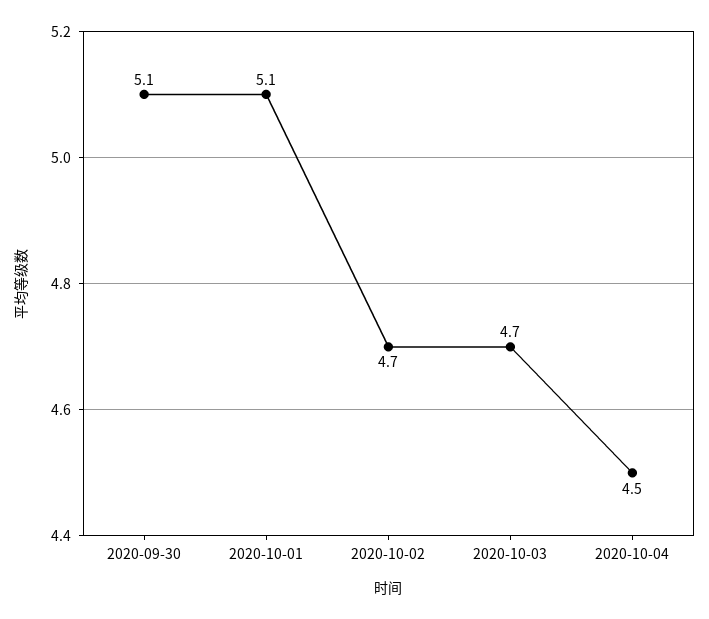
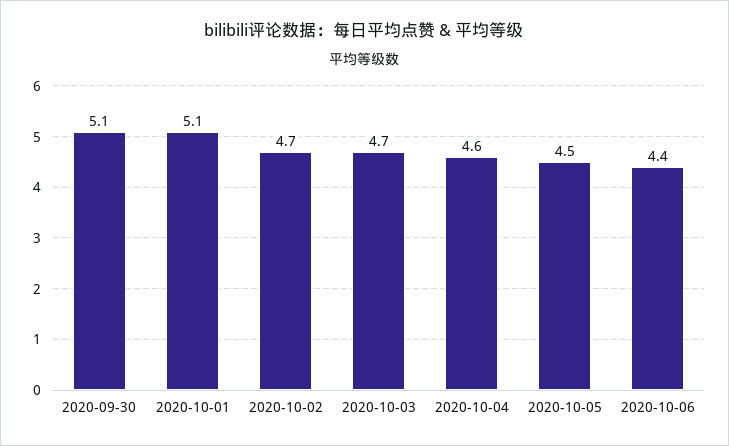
2020-10-04: 4.5 -> 4.6
2020-10-05: none -> 4.5
2020-10-06: none -> 4.4

